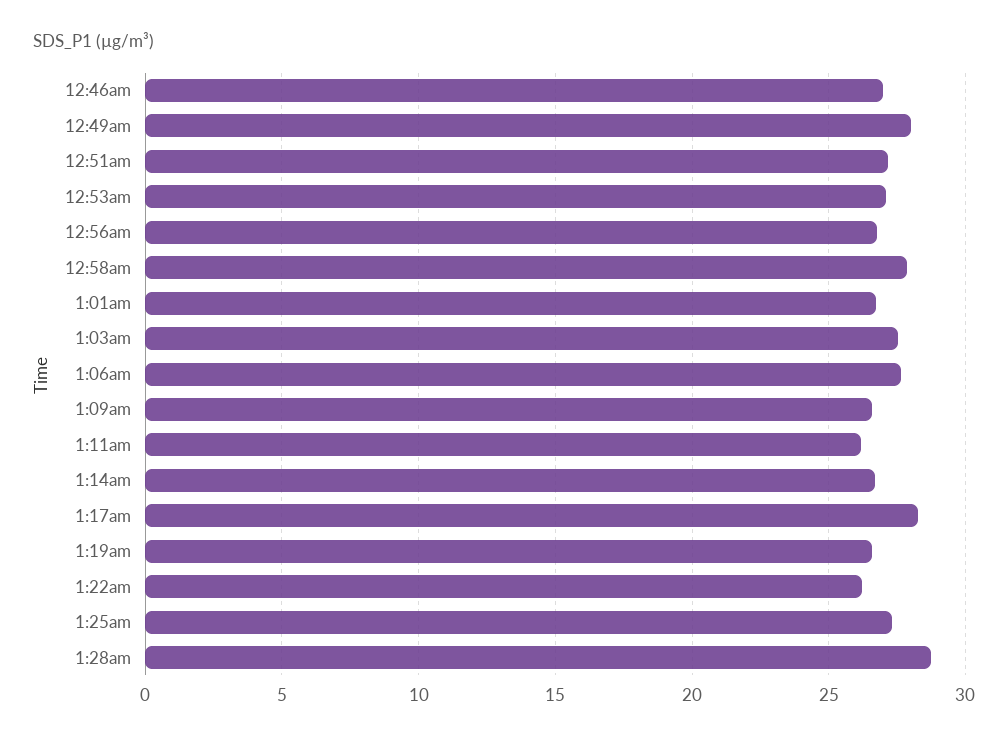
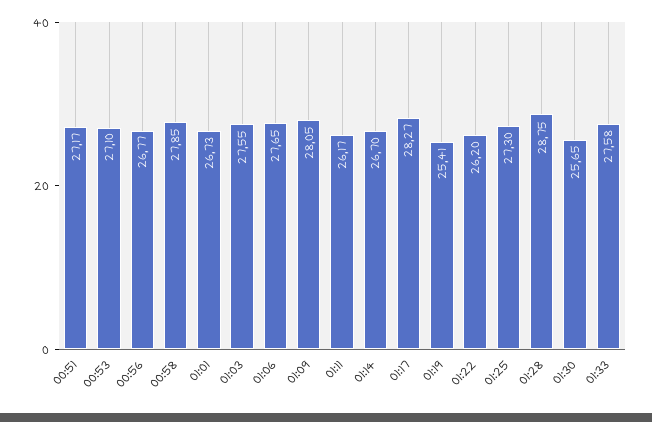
12:46am: 27 -> none
12:49am: 28 -> none
1:09am: 26.5 -> 28.05
1:19am: 26.5 -> 25.41
01:30: none -> 25.65
01:33: none -> 27.58

